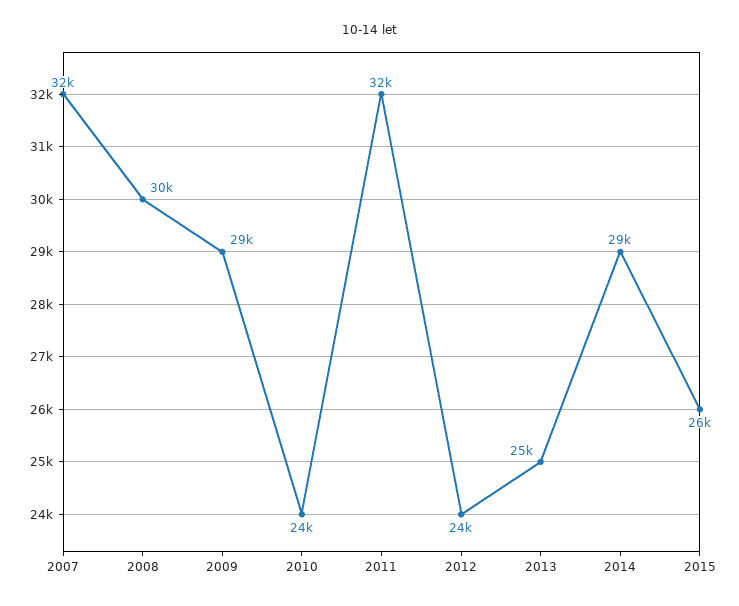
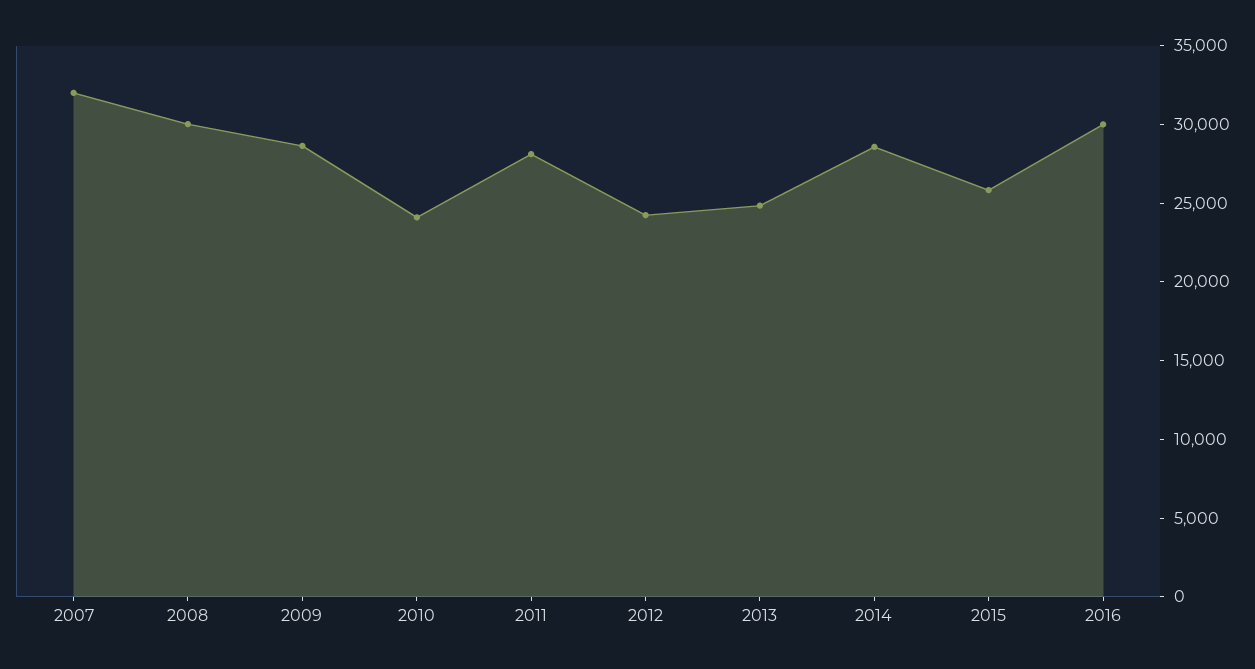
2011: 32000 -> 28000
2016: none -> 30000

